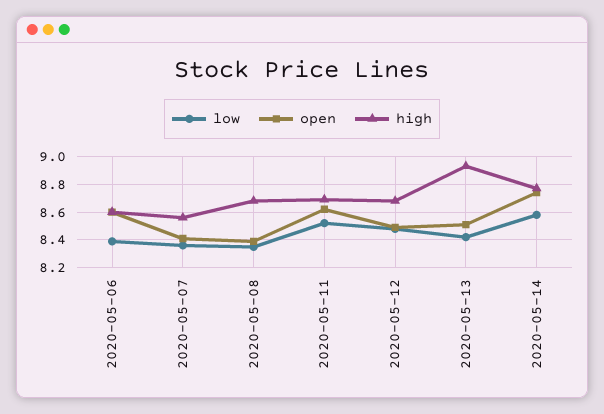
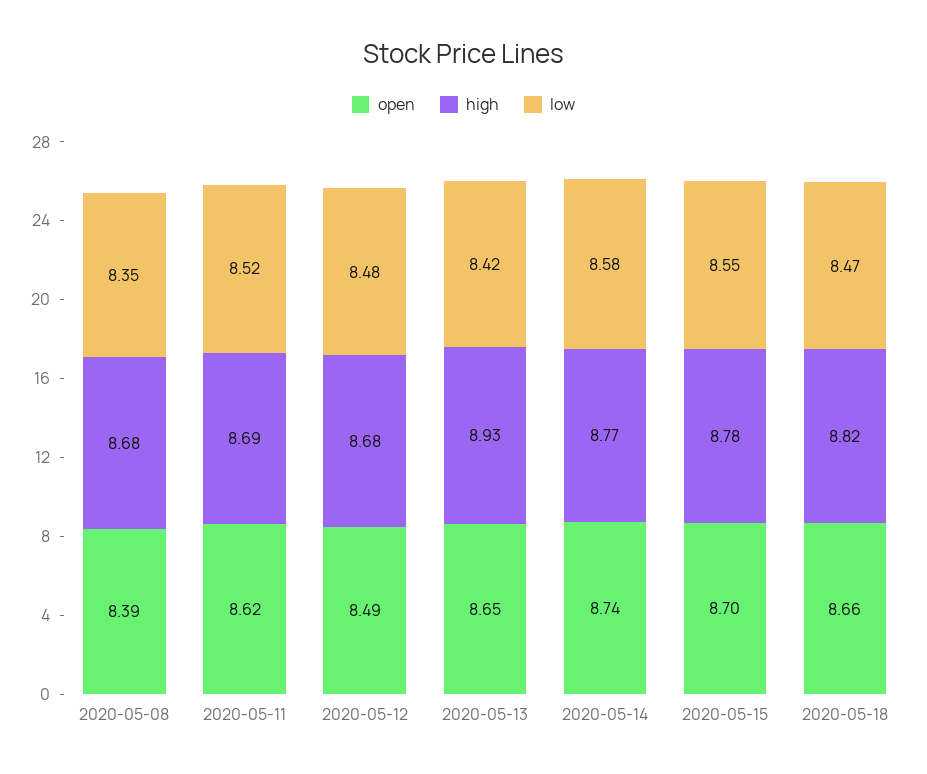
low, 2020-05-06: 8.4 -> none
open, 2020-05-06: 8.6 -> none
high, 2020-05-06: 8.6 -> none
low, 2020-05-07: 8.35 -> none
open, 2020-05-07: 8.4 -> none
high, 2020-05-07: 8.55 -> none
open, 2020-05-13: 8.5 -> 8.65
open, 2020-05-15: none -> 8.7
high, 2020-05-15: none -> 8.78
low, 2020-05-15: none -> 8.55
open, 2020-05-18: none -> 8.66
high, 2020-05-18: none -> 8.82
low, 2020-05-18: none -> 8.47

